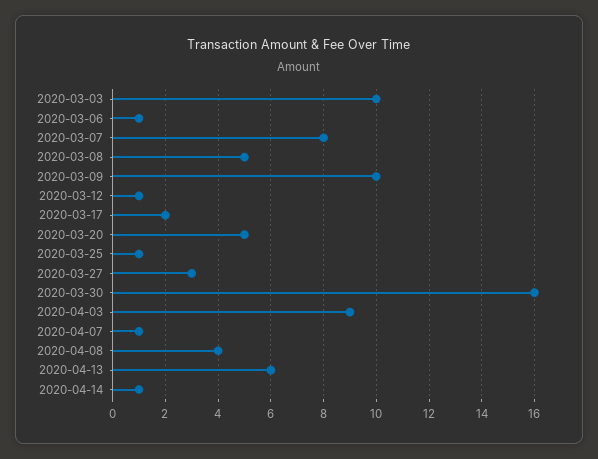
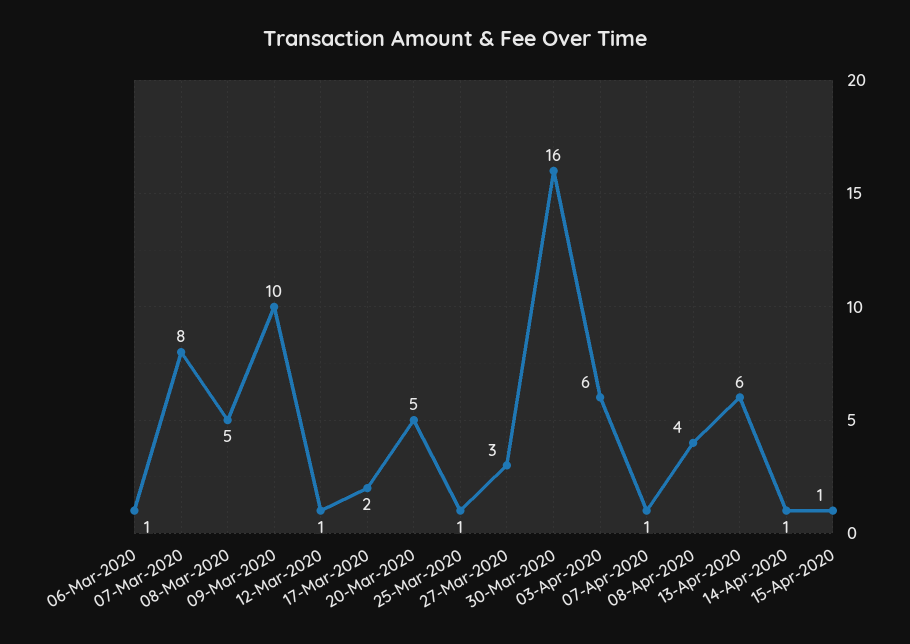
2020-03-03: 10 -> none
2020-04-03: 9 -> 6
15-Apr-2020: none -> 1

